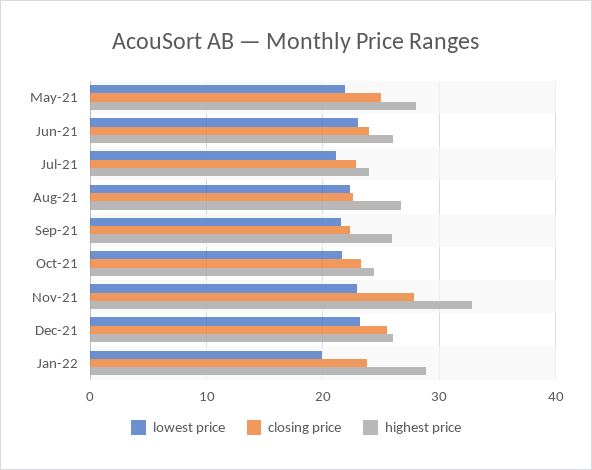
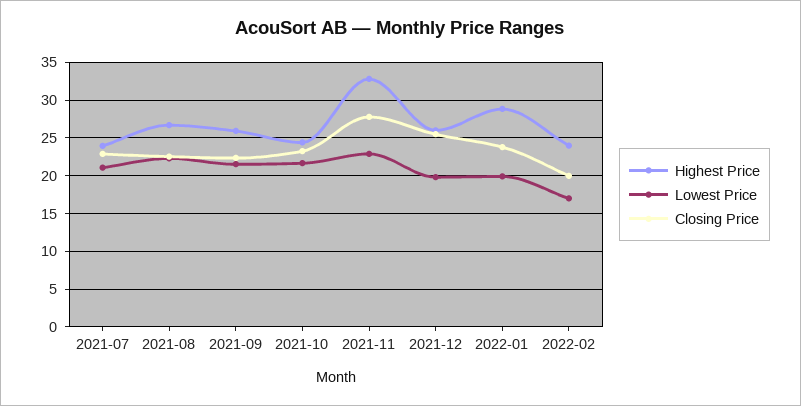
lowest price, May-21: 22 -> none
closing price, May-21: 25 -> none
highest price, May-21: 28 -> none
lowest price, Jun-21: 23 -> none
closing price, Jun-21: 24 -> none
highest price, Jun-21: 26 -> none
lowest price, Dec-21: 23 -> 20
highest price, 2022-02: none -> 24
lowest price, 2022-02: none -> 17
closing price, 2022-02: none -> 20

